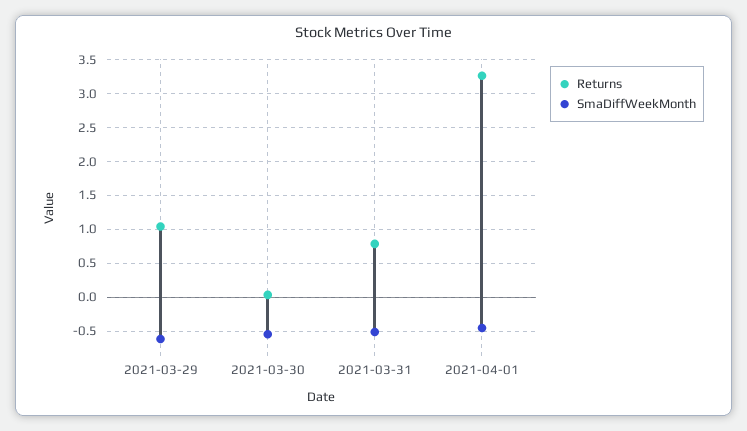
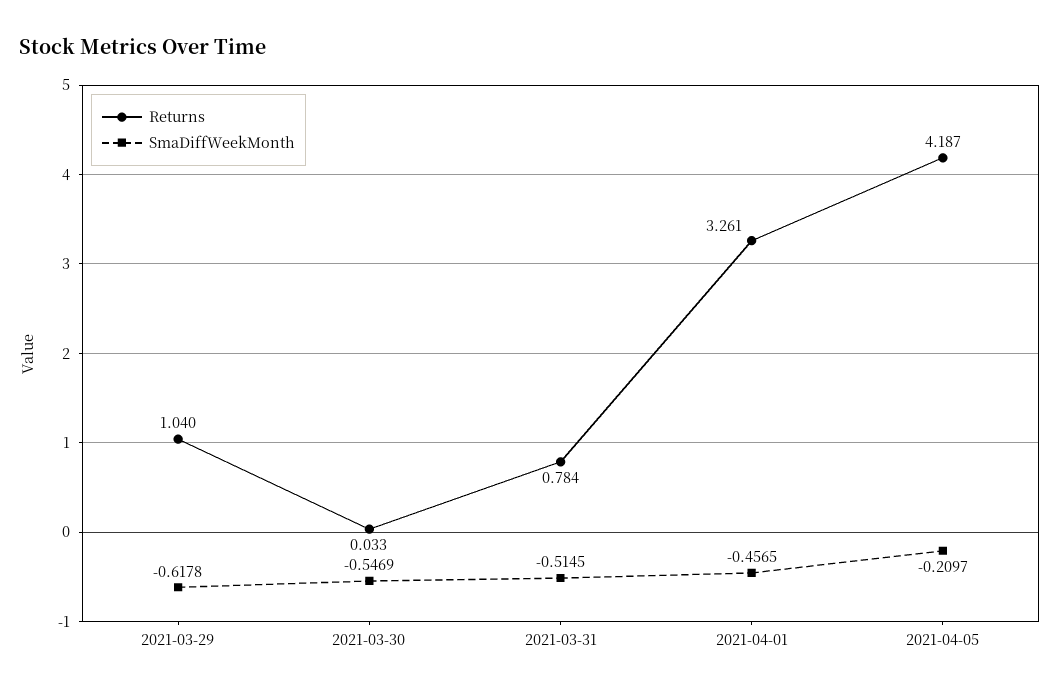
Returns, 2021-04-05: none -> 4.187
SmaDiffWeekMonth, 2021-04-05: none -> -0.2097

